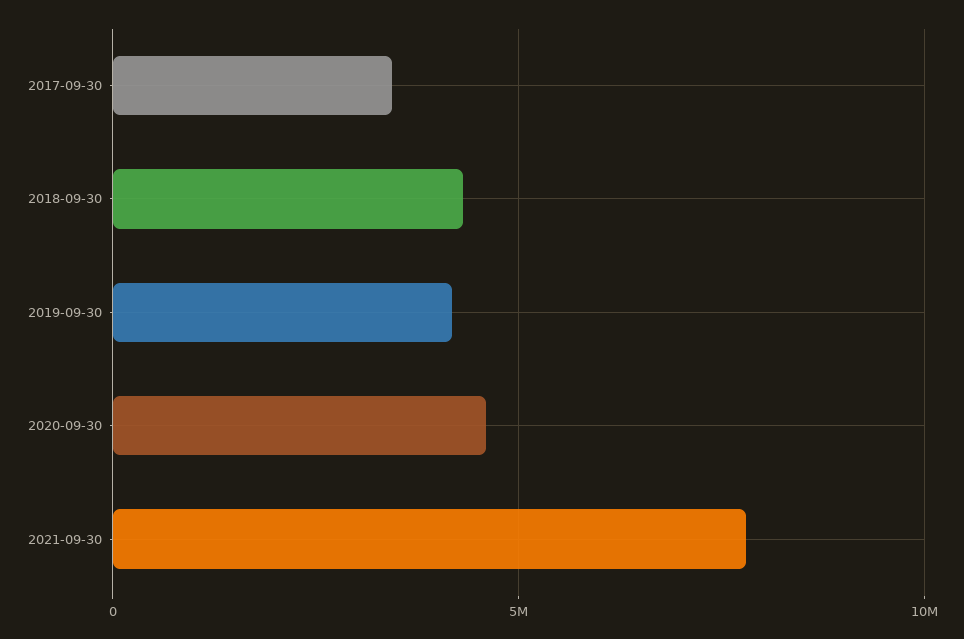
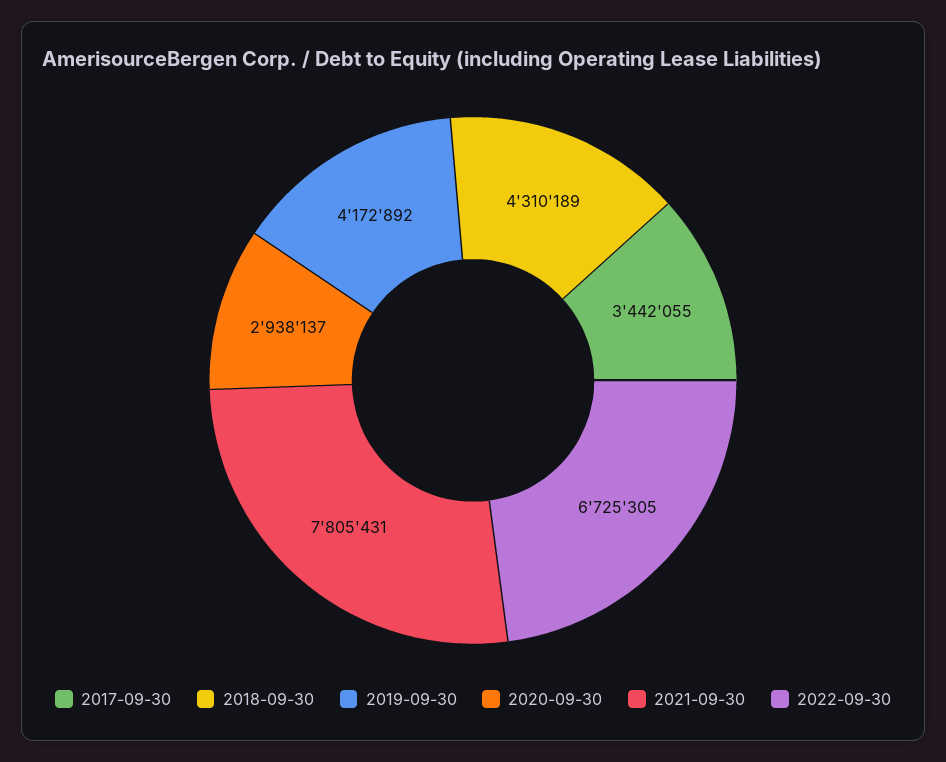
2020-09-30: 4500000 -> 2938137
2022-09-30: none -> 6725305

